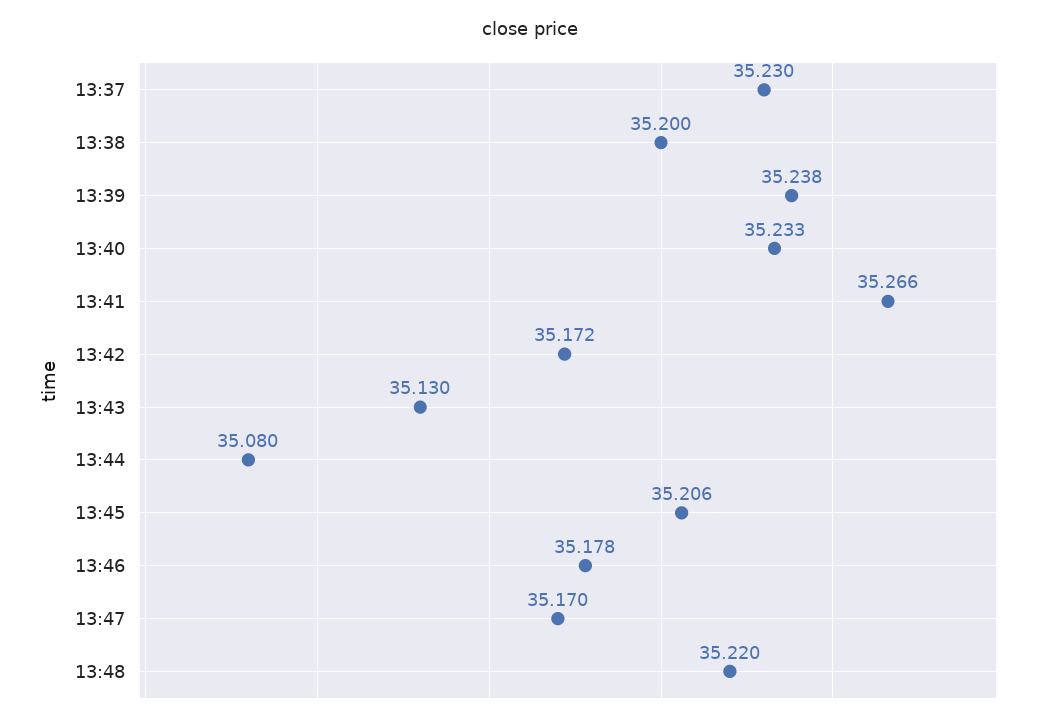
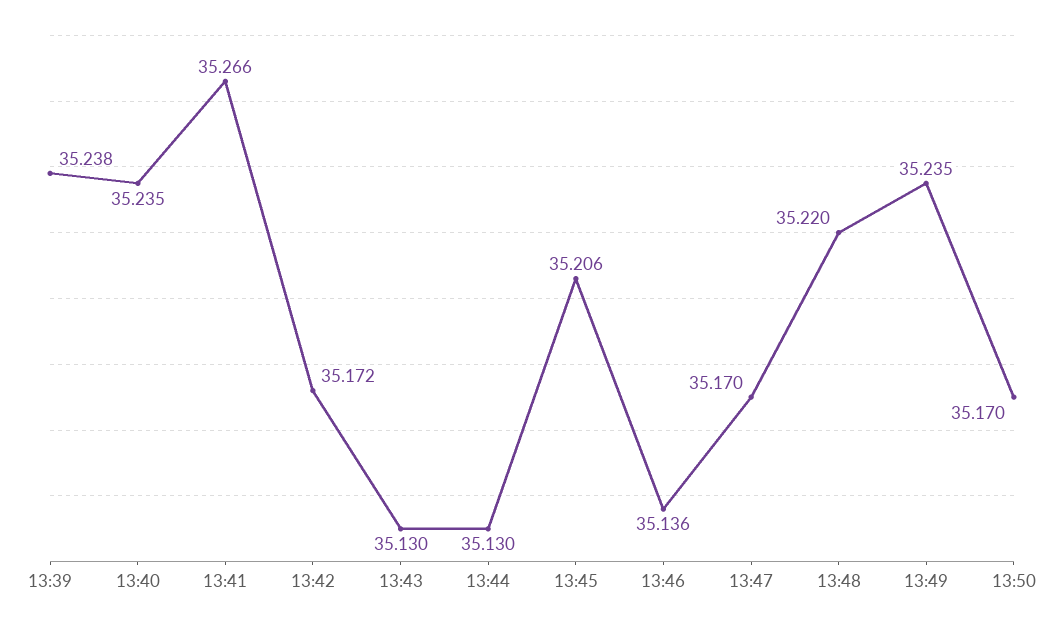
13:37: 35.23 -> none
13:38: 35.2 -> none
13:40: 35.233 -> 35.235
13:44: 35.08 -> 35.13
13:46: 35.178 -> 35.136
13:49: none -> 35.235
13:50: none -> 35.17

